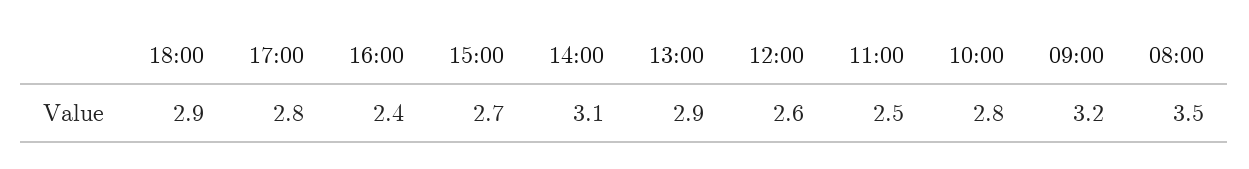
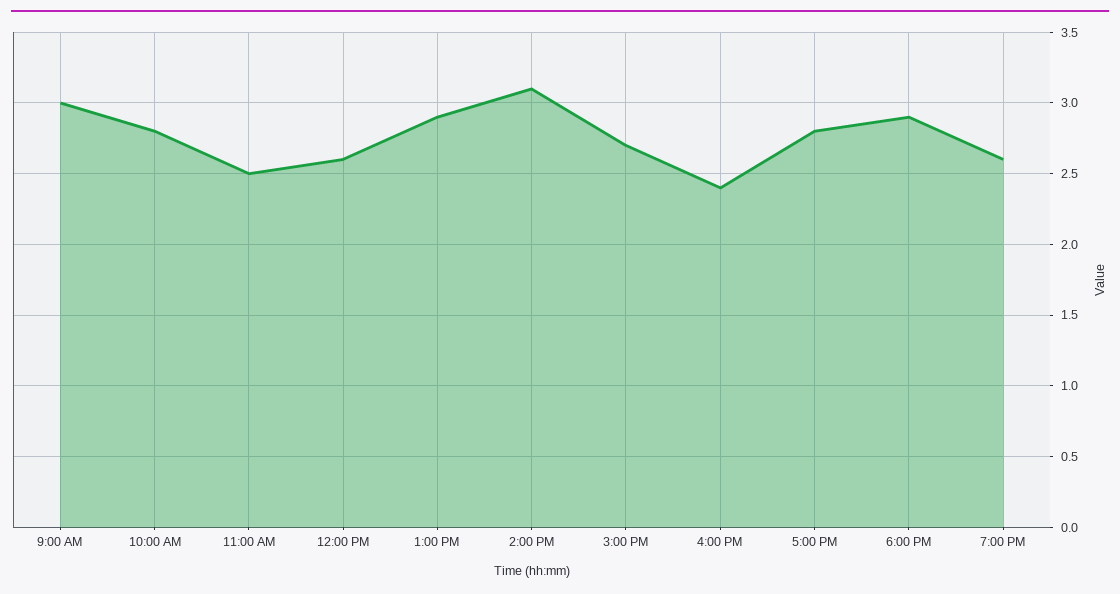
09:00: 3.2 -> 3
08:00: 3.5 -> none
7:00 PM: none -> 2.6

